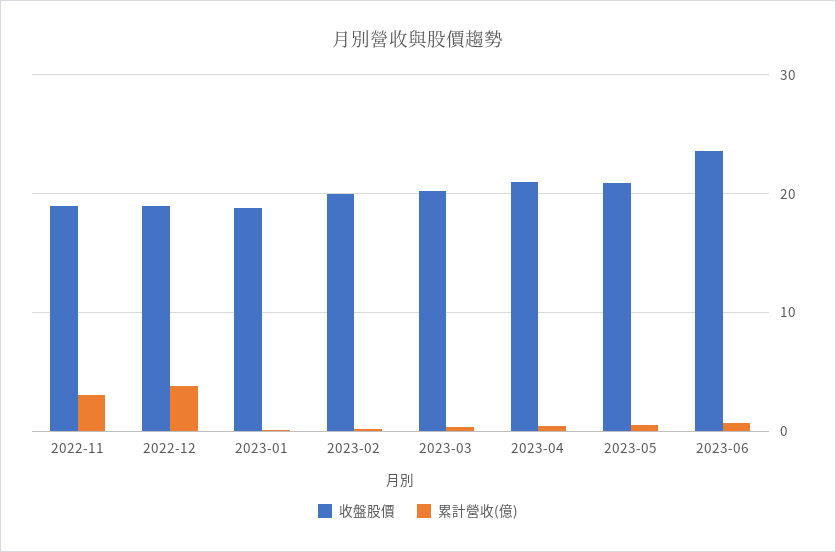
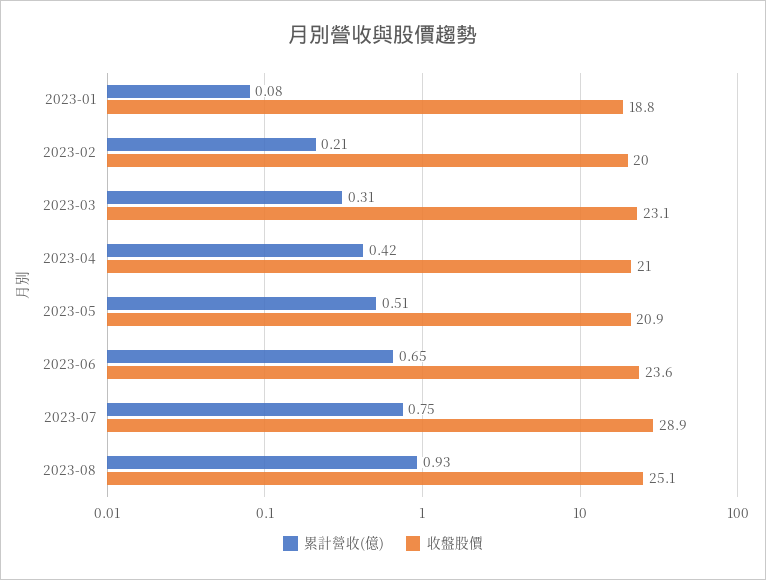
收盤股價, 2022-11: 19 -> none
累計營收(億), 2022-11: 3 -> none
收盤股價, 2022-12: 19 -> none
累計營收(億), 2022-12: 4 -> none
收盤股價, 2023-03: 20 -> 23.1
累計營收(億), 2023-07: none -> 0.75
收盤股價, 2023-07: none -> 28.9
累計營收(億), 2023-08: none -> 0.93
收盤股價, 2023-08: none -> 25.1

